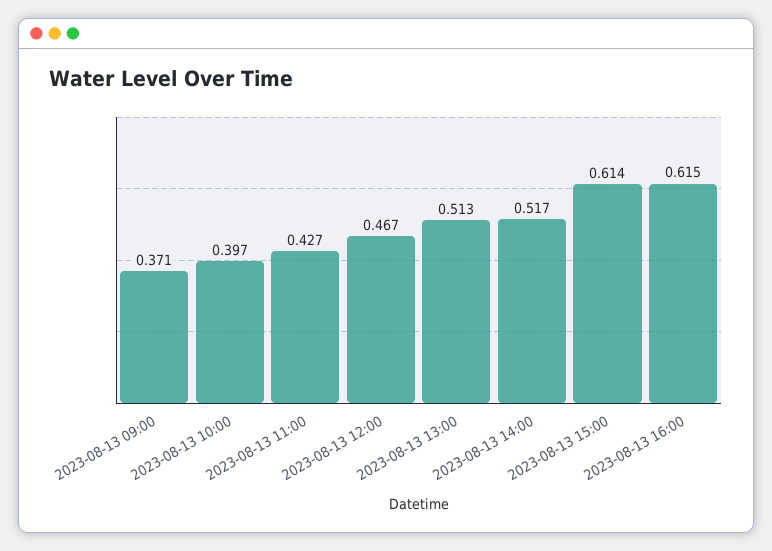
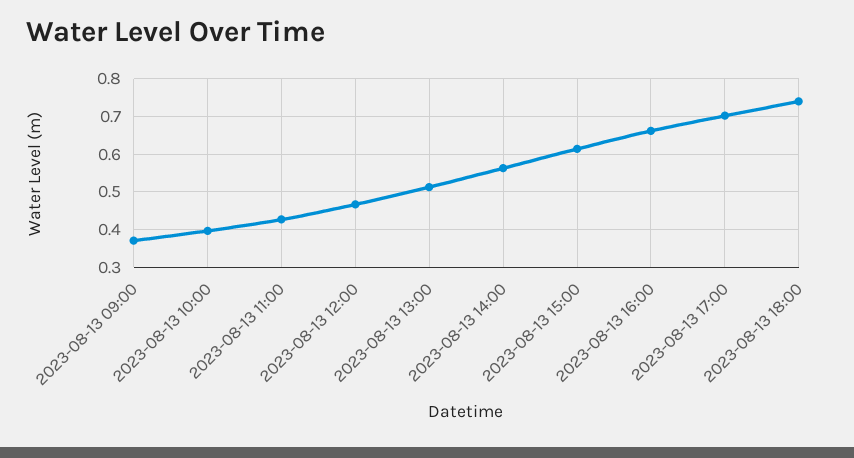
2023-08-13 14:00: 0.517 -> 0.56
2023-08-13 16:00: 0.615 -> 0.66
2023-08-13 17:00: none -> 0.7
2023-08-13 18:00: none -> 0.74

